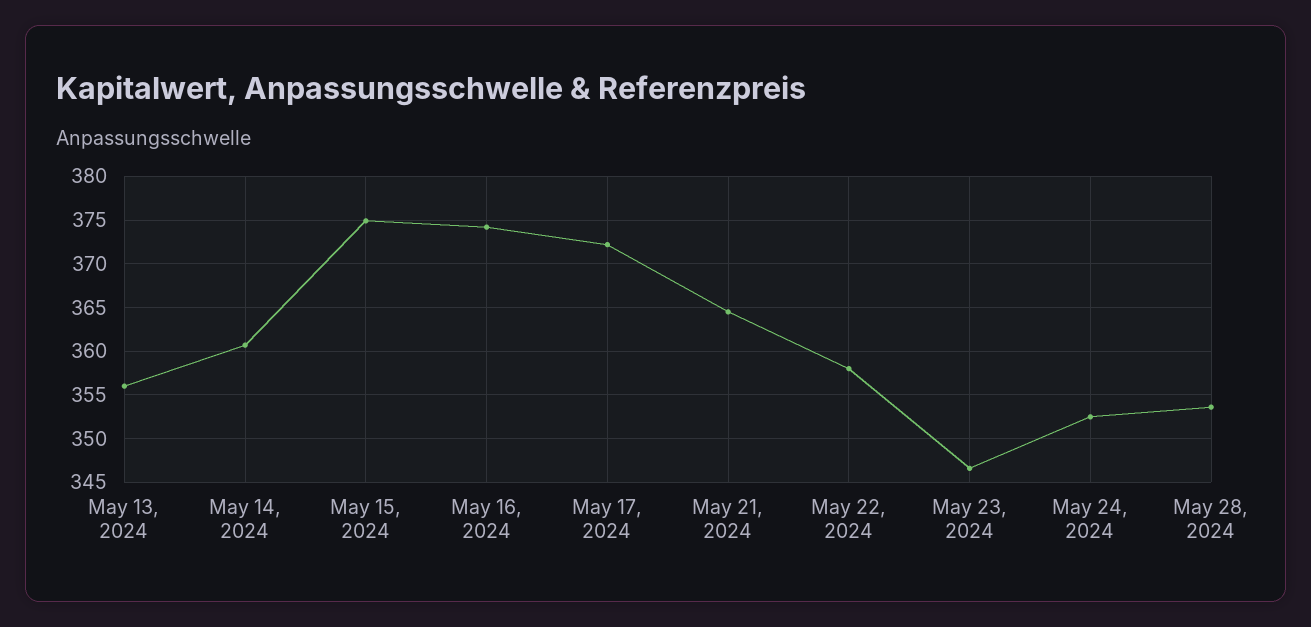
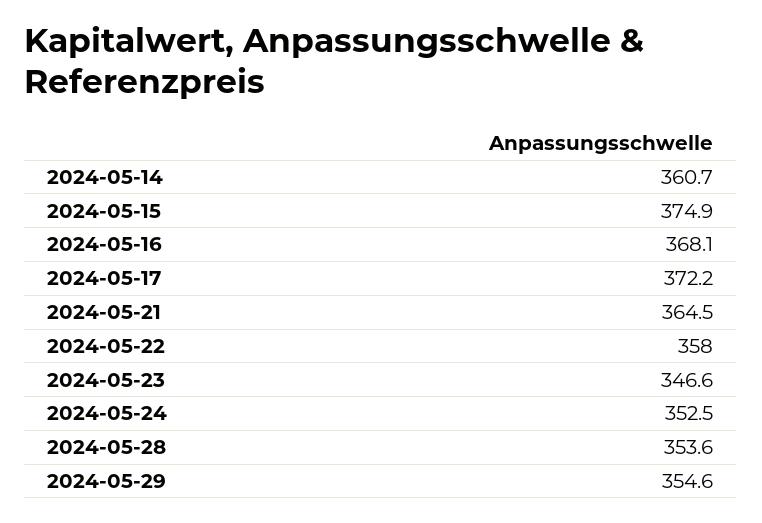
May 13, 2024: 356 -> none
May 16, 2024: 374 -> 368.1
2024-05-29: none -> 354.6

